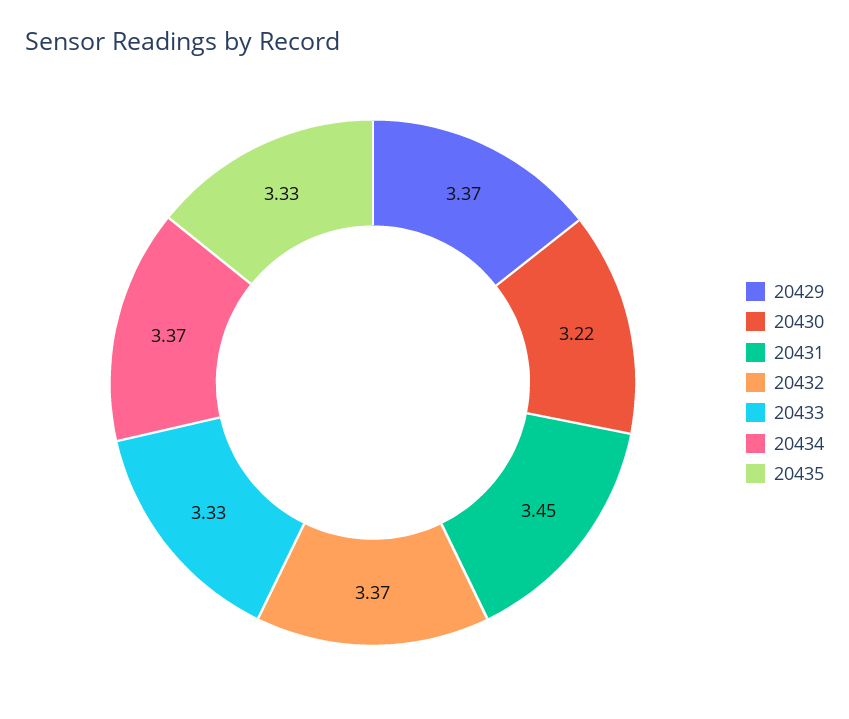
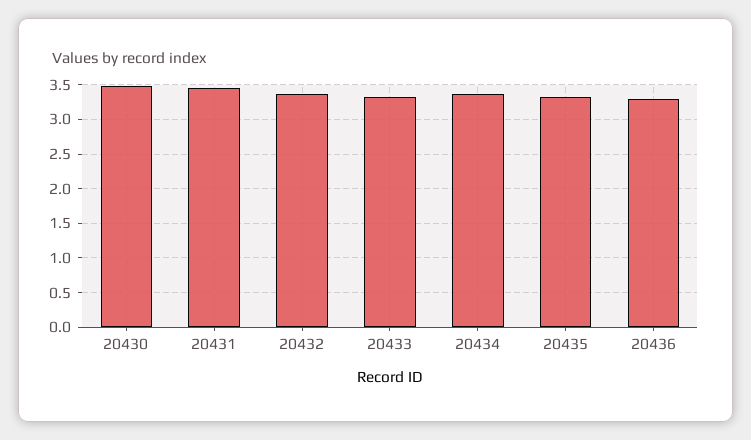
20429: 3.37 -> none
20430: 3.22 -> 3.5
20436: none -> 3.3

